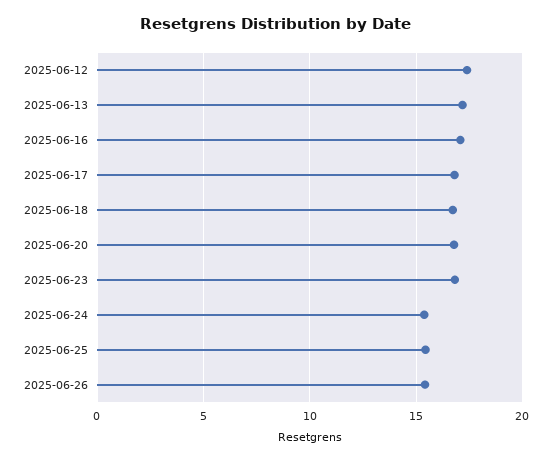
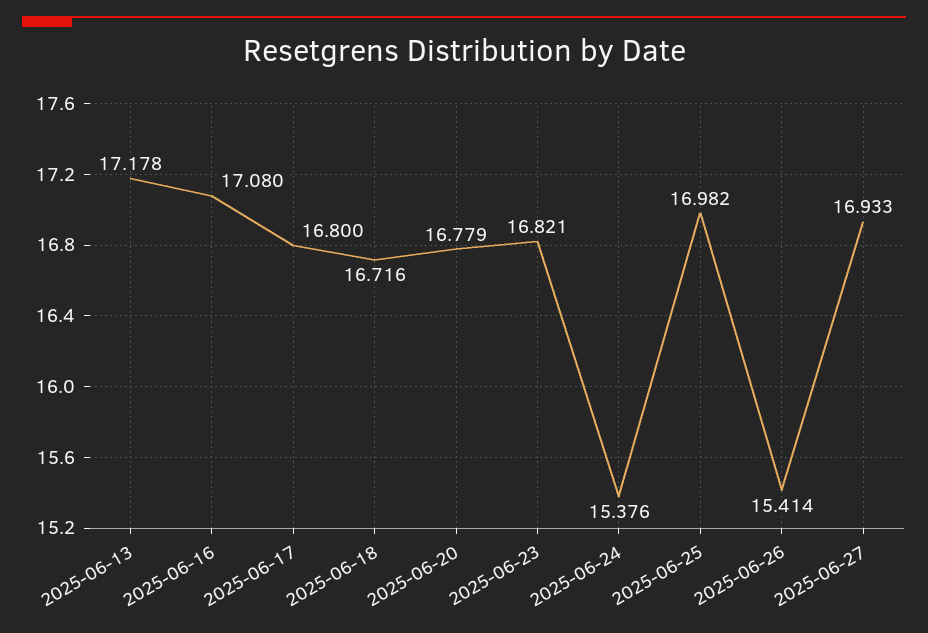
2025-06-12: 17.5 -> none
2025-06-25: 15.5 -> 16.982
2025-06-27: none -> 16.933

